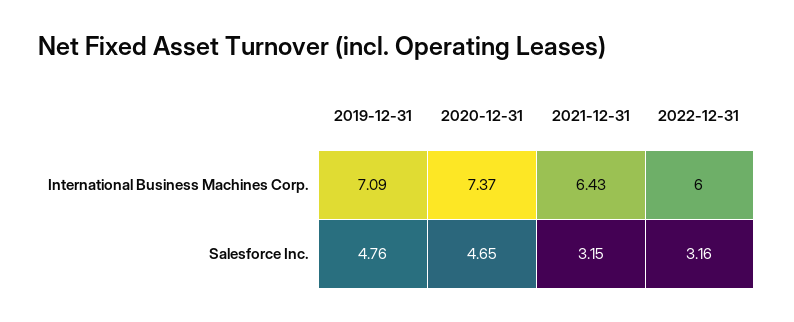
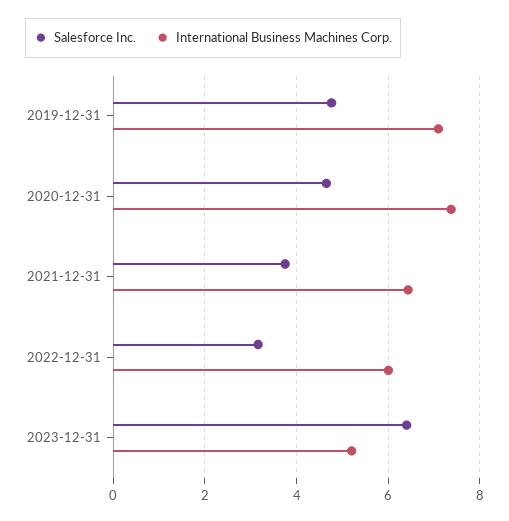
Salesforce Inc., 2021-12-31: 3.15 -> 3.8
Salesforce Inc., 2023-12-31: none -> 6.4
International Business Machines Corp., 2023-12-31: none -> 5.2

